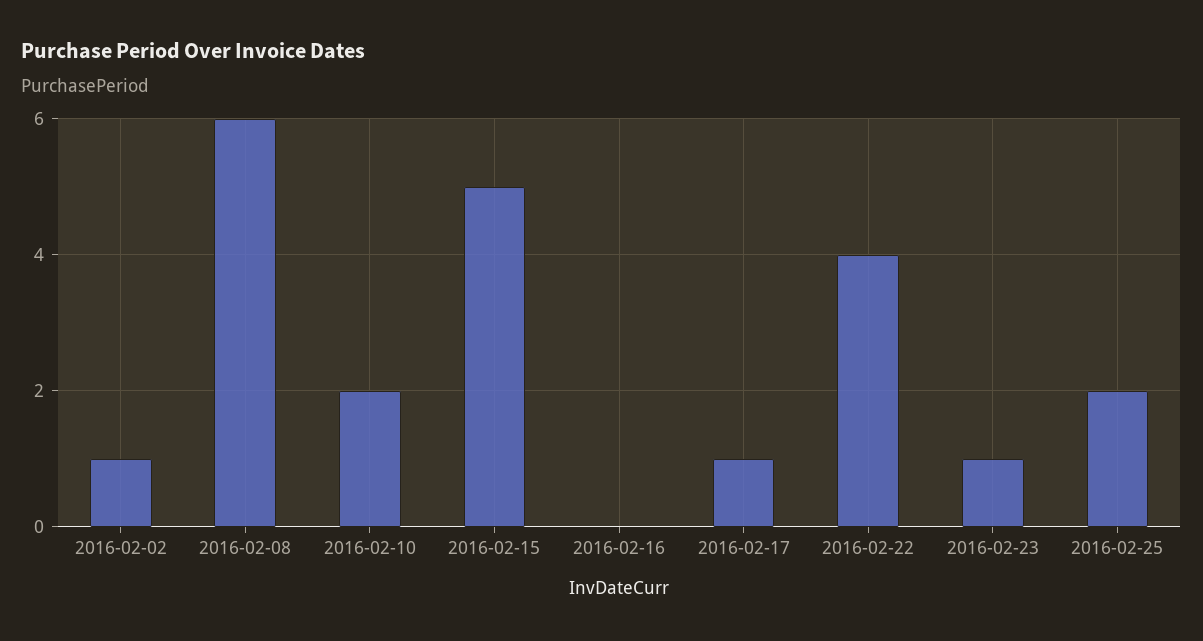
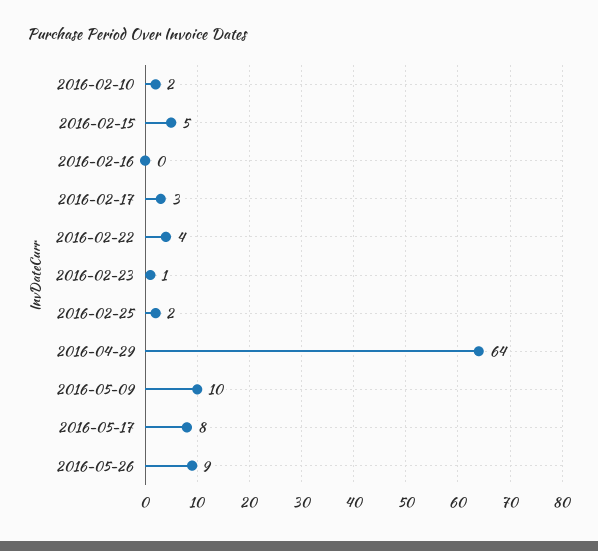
2016-02-02: 1 -> none
2016-02-08: 6 -> none
2016-02-17: 1 -> 3
2016-04-29: none -> 64
2016-05-09: none -> 10
2016-05-17: none -> 8
2016-05-26: none -> 9

